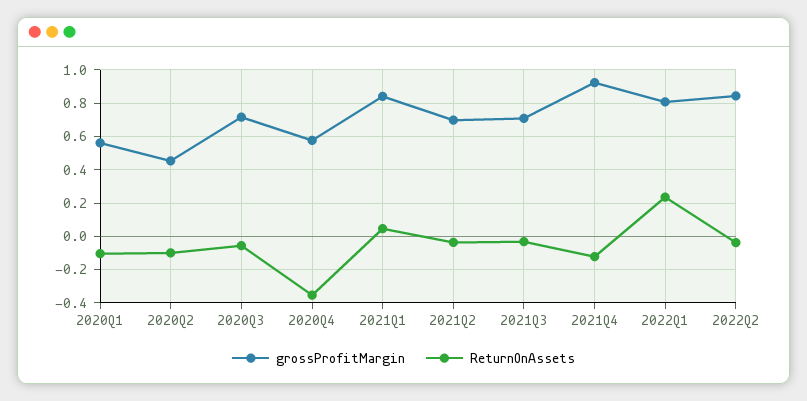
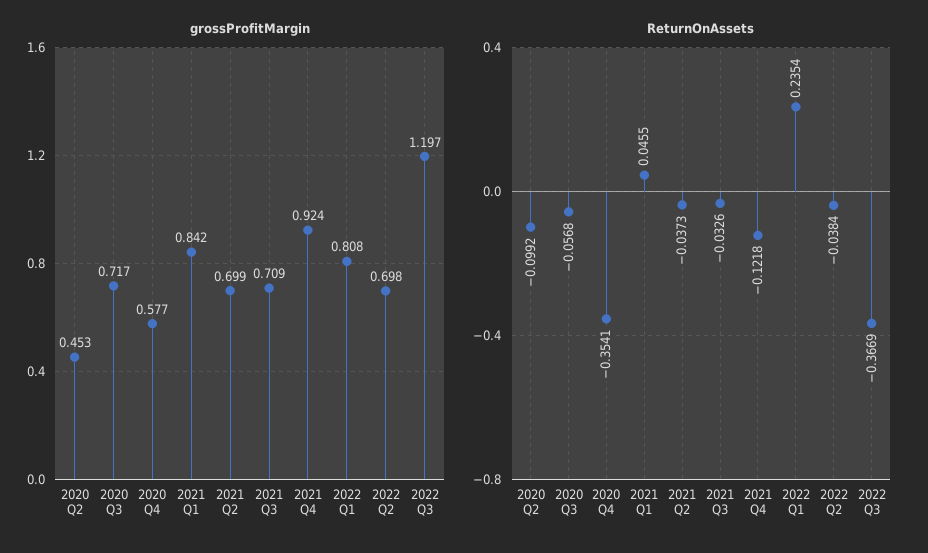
grossProfitMargin, 2020Q1: 0.55 -> none
ReturnOnAssets, 2020Q1: -0.1 -> none
grossProfitMargin, 2022Q2: 0.85 -> 0.698
grossProfitMargin, 2022 Q3: none -> 1.197
ReturnOnAssets, 2022 Q3: none -> -0.3669

